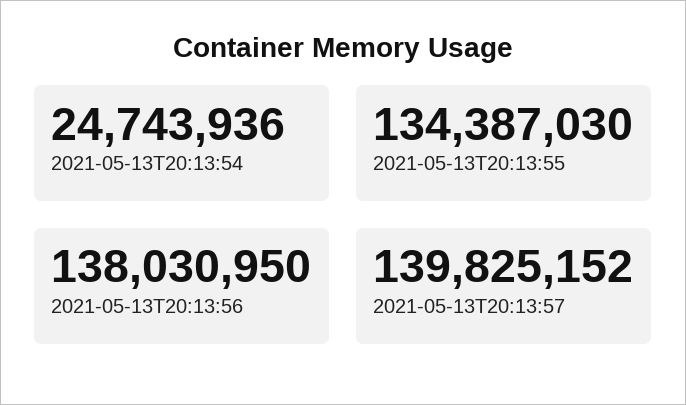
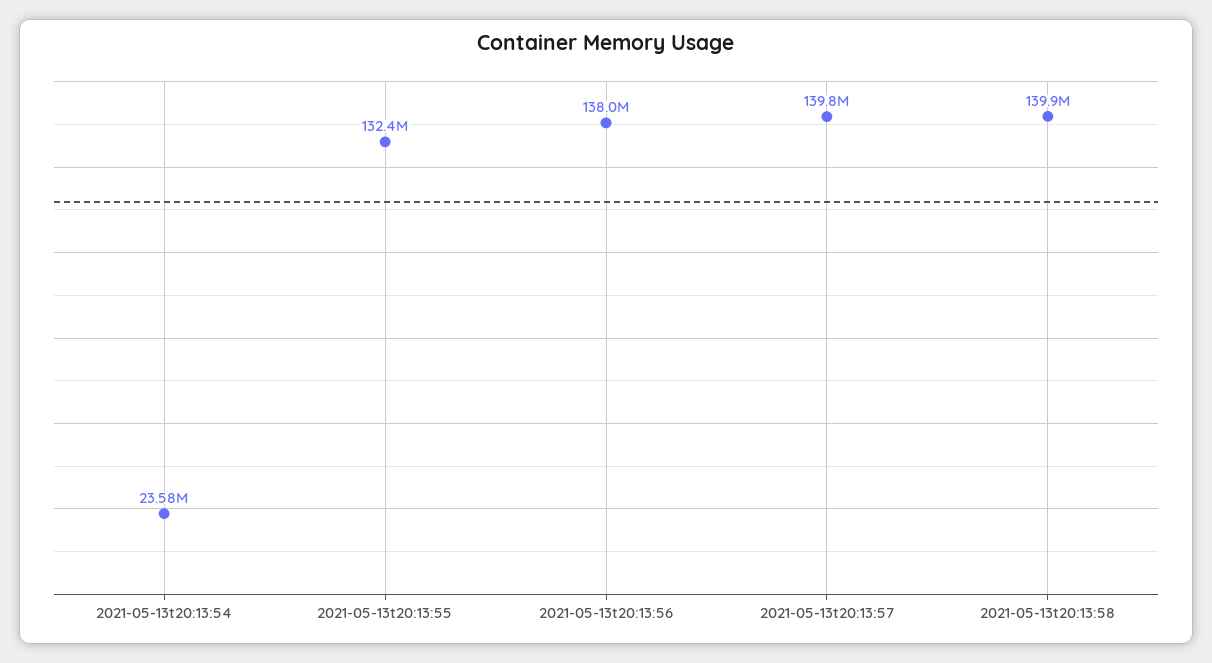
2021-05-13T20:13:54: 24743936 -> 23580000
2021-05-13T20:13:55: 134387030 -> 132400000
2021-05-13t20:13:58: none -> 139900000

